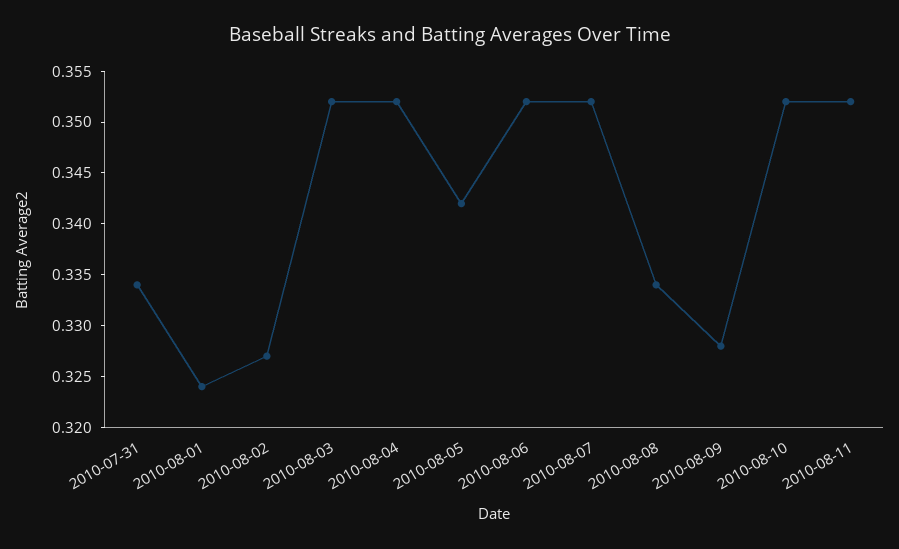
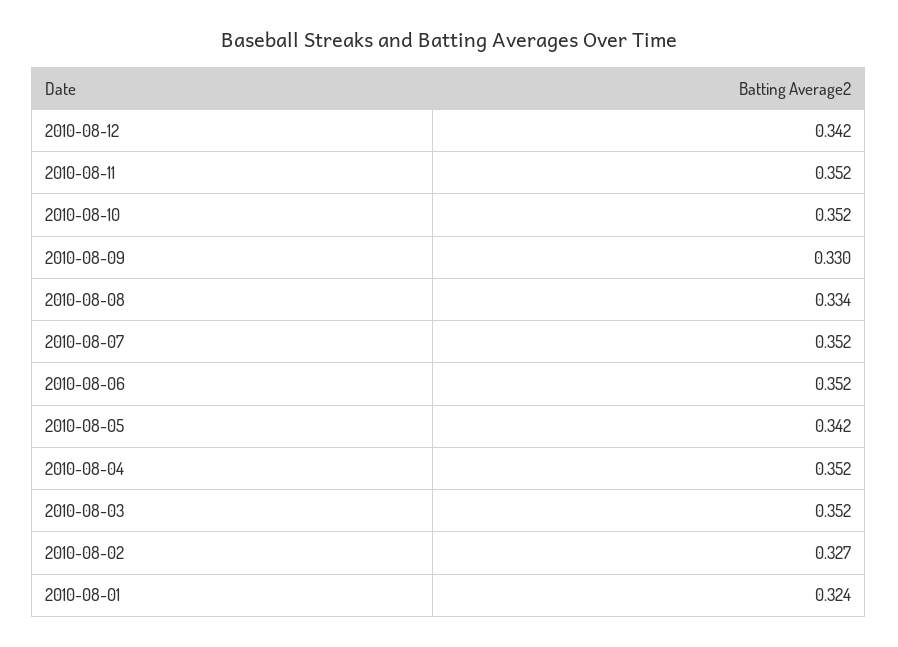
2010-07-31: 0.334 -> none
2010-08-09: 0.328 -> 0.33
2010-08-12: none -> 0.342

